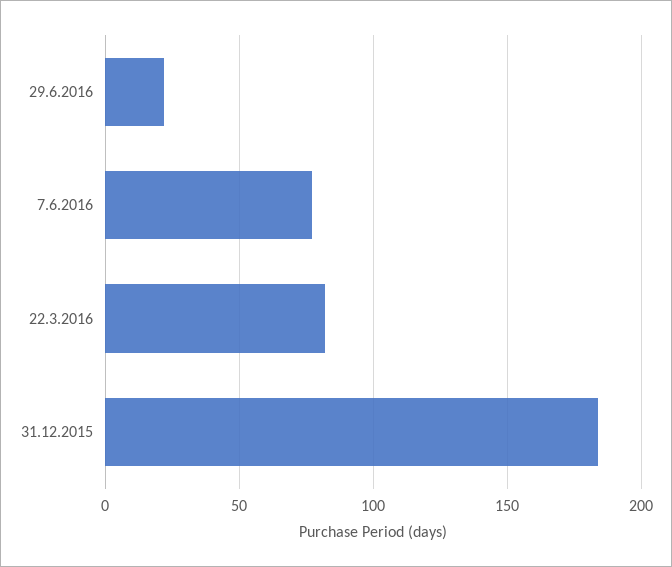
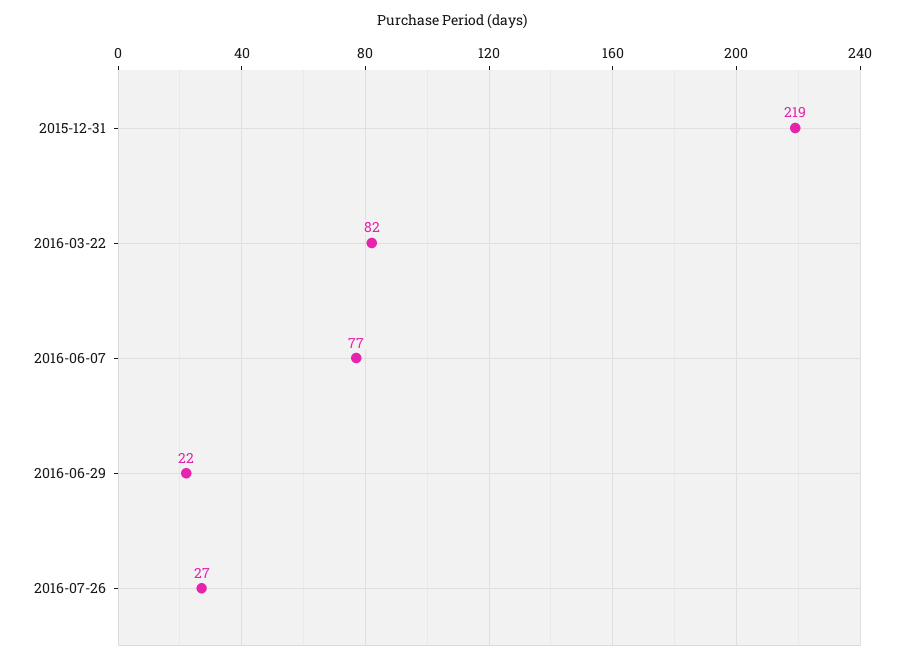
31.12.2015: 185 -> 219
2016-07-26: none -> 27

